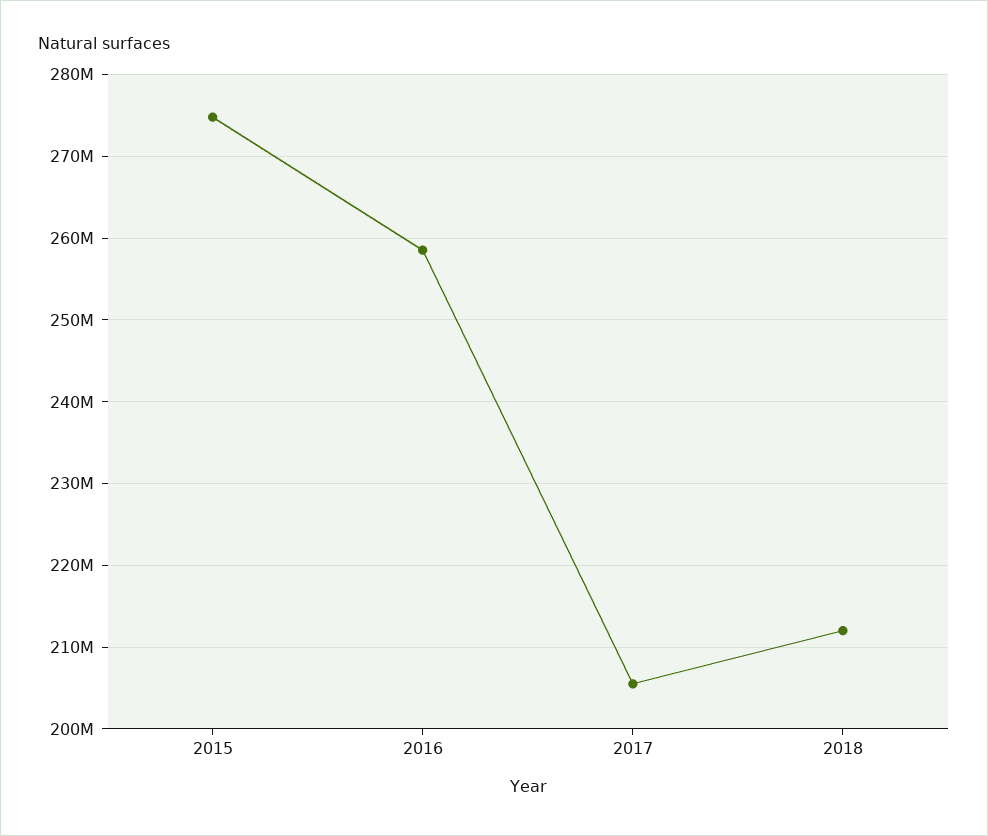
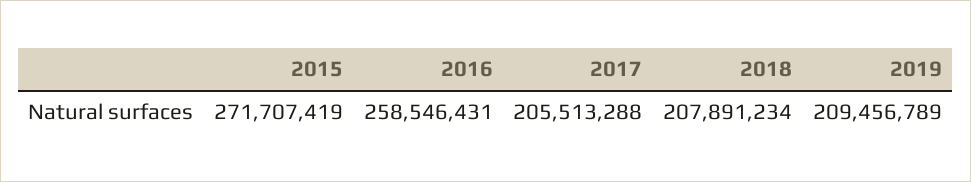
2015: 275000000 -> 271707419
2018: 212000000 -> 207891234
2019: none -> 209456789

